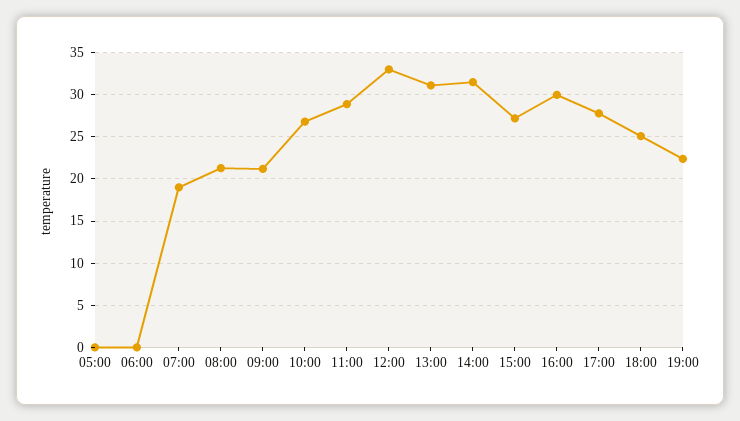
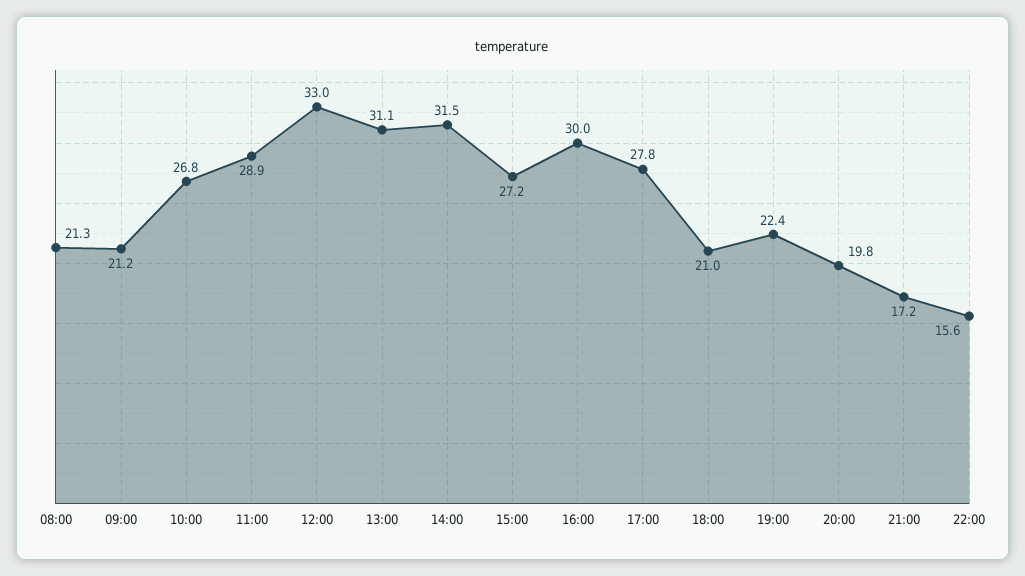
05:00: 0 -> none
06:00: 0 -> none
07:00: 19 -> none
18:00: 25 -> 21
20:00: none -> 19.8
21:00: none -> 17.2
22:00: none -> 15.6

